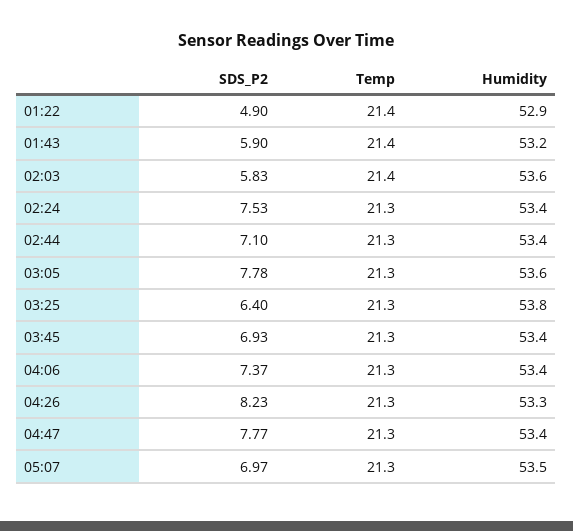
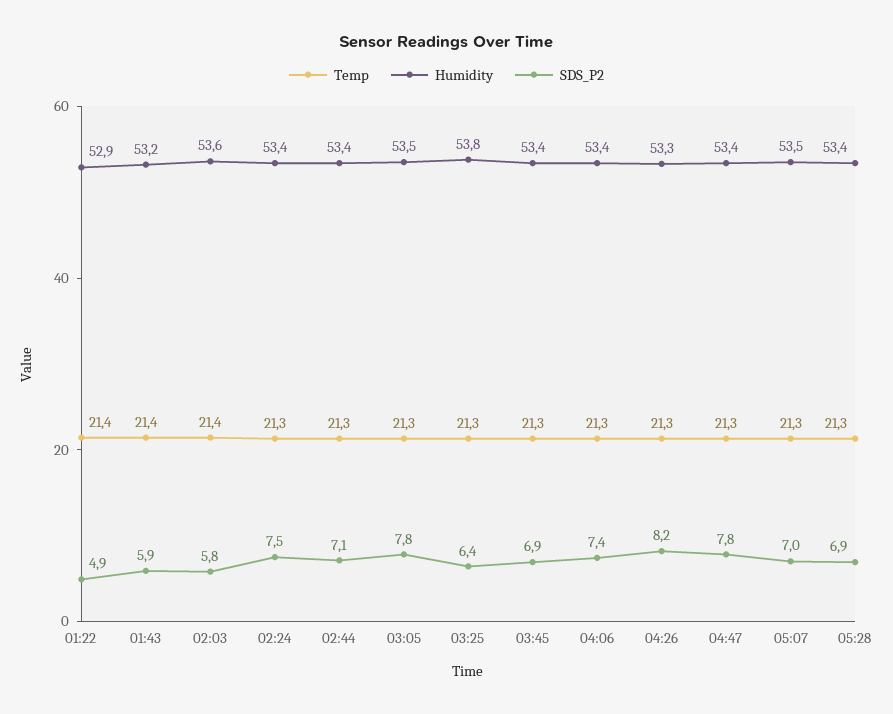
Humidity, 03:05: 53.6 -> 53.5
Temp, 05:28: none -> 21.3
Humidity, 05:28: none -> 53.4
SDS_P2, 05:28: none -> 6.9

